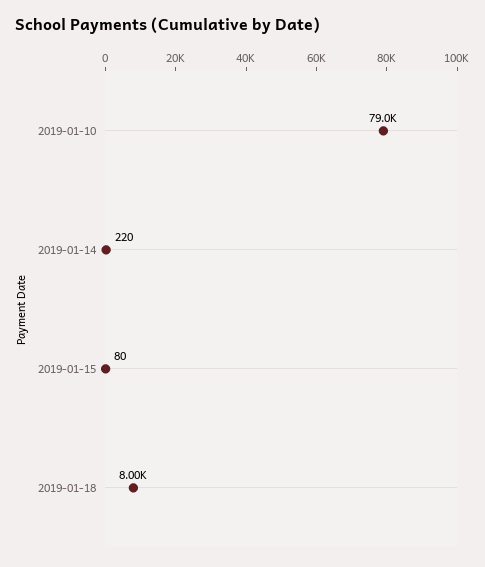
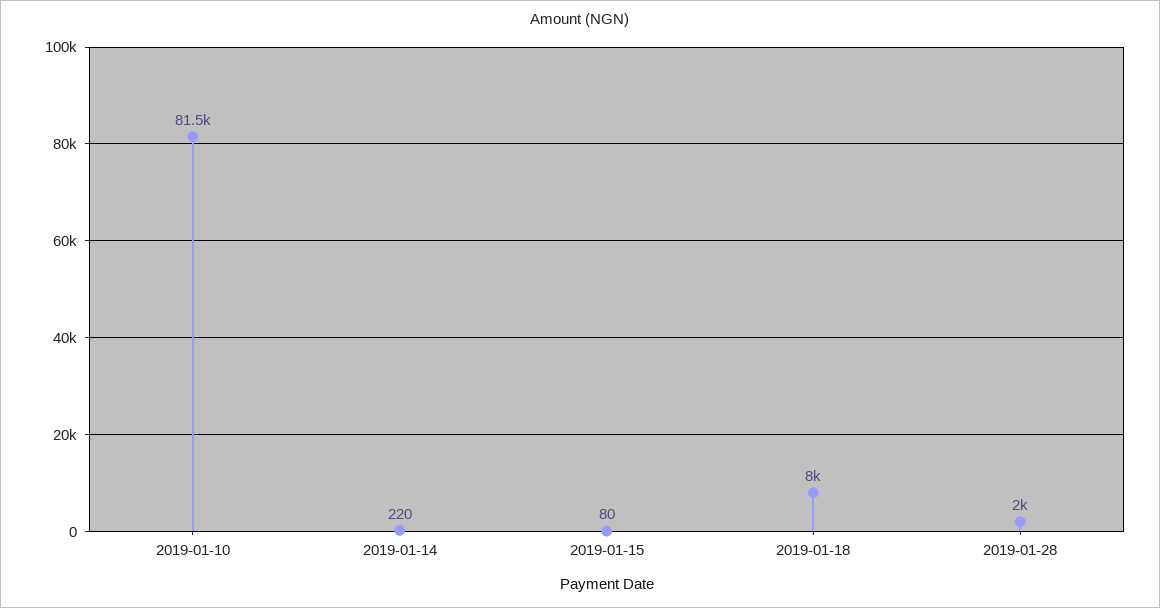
2019-01-10: 79000 -> 81500
2019-01-28: none -> 2000

